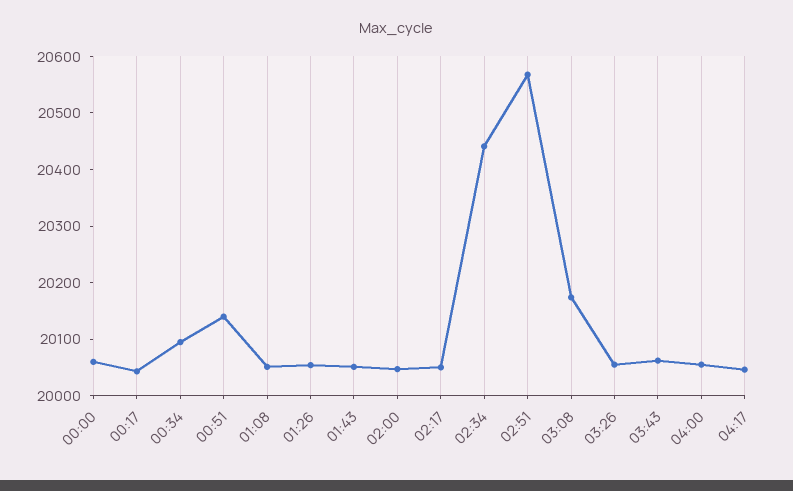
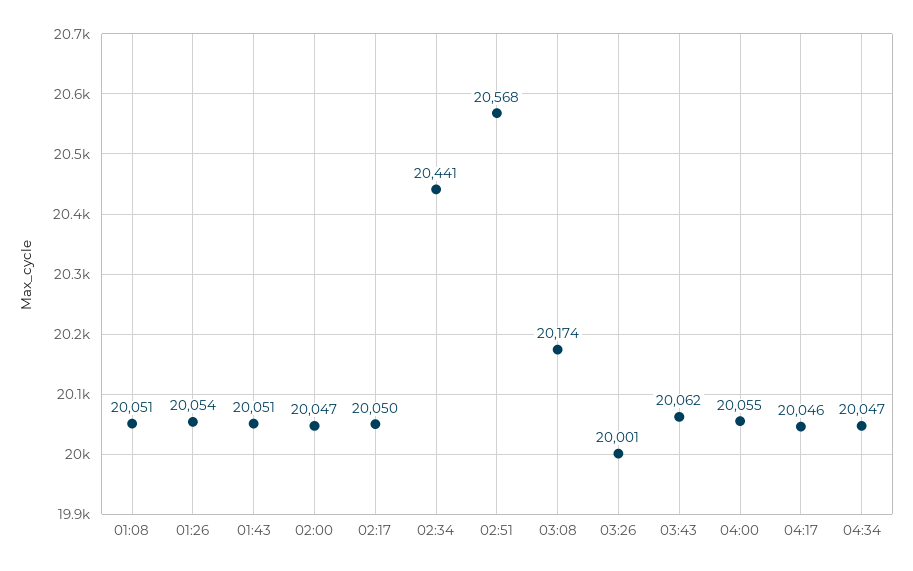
00:00: 20060 -> none
00:17: 20040 -> none
00:34: 20100 -> none
00:51: 20140 -> none
03:26: 20060 -> 20001
04:34: none -> 20047

